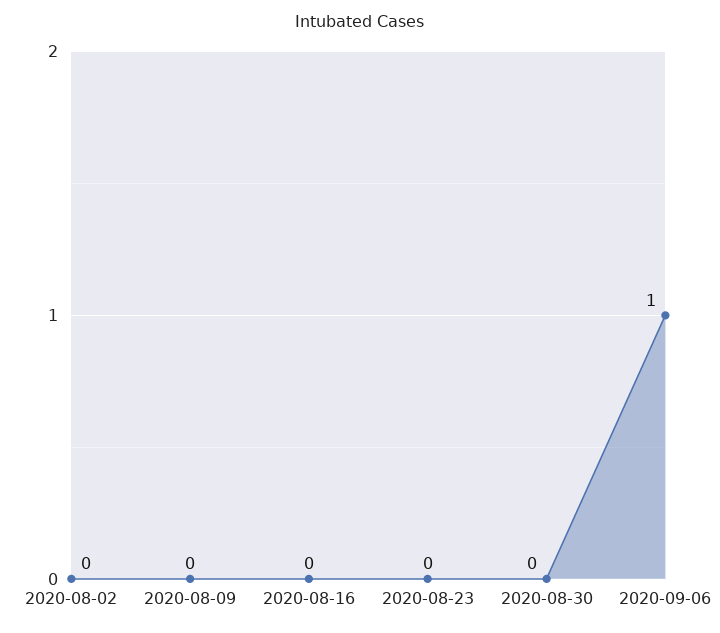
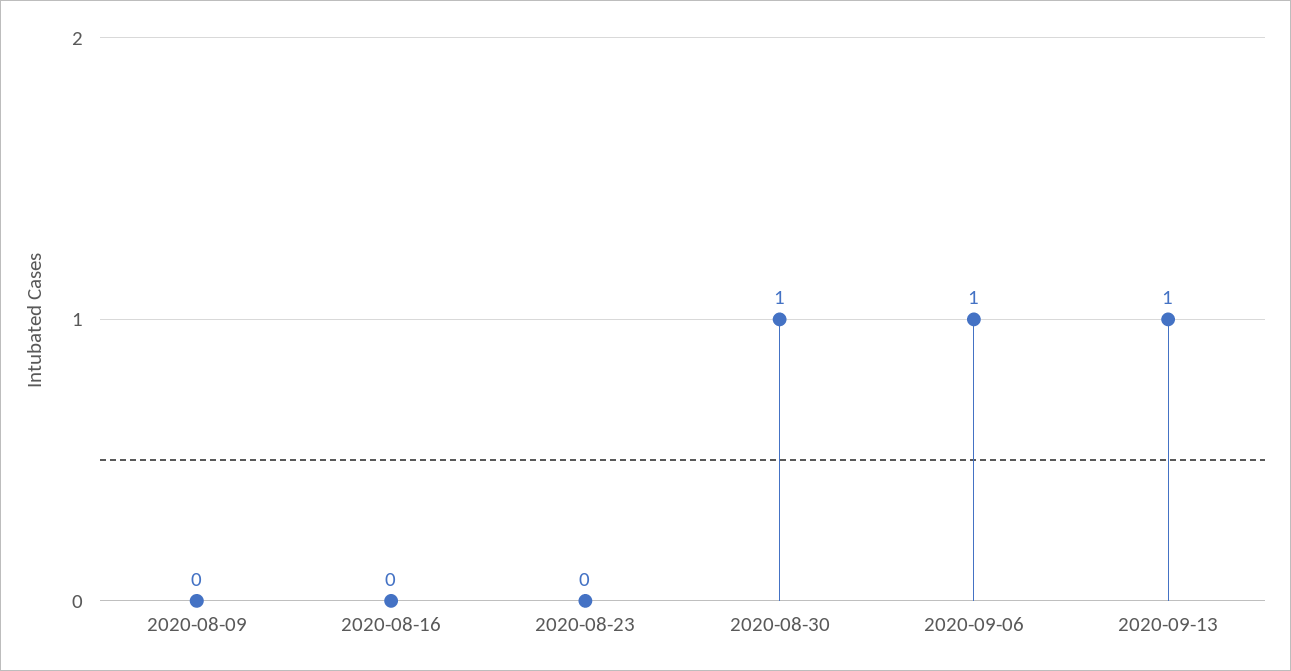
2020-08-02: 0 -> none
2020-08-30: 0 -> 1
2020-09-13: none -> 1

